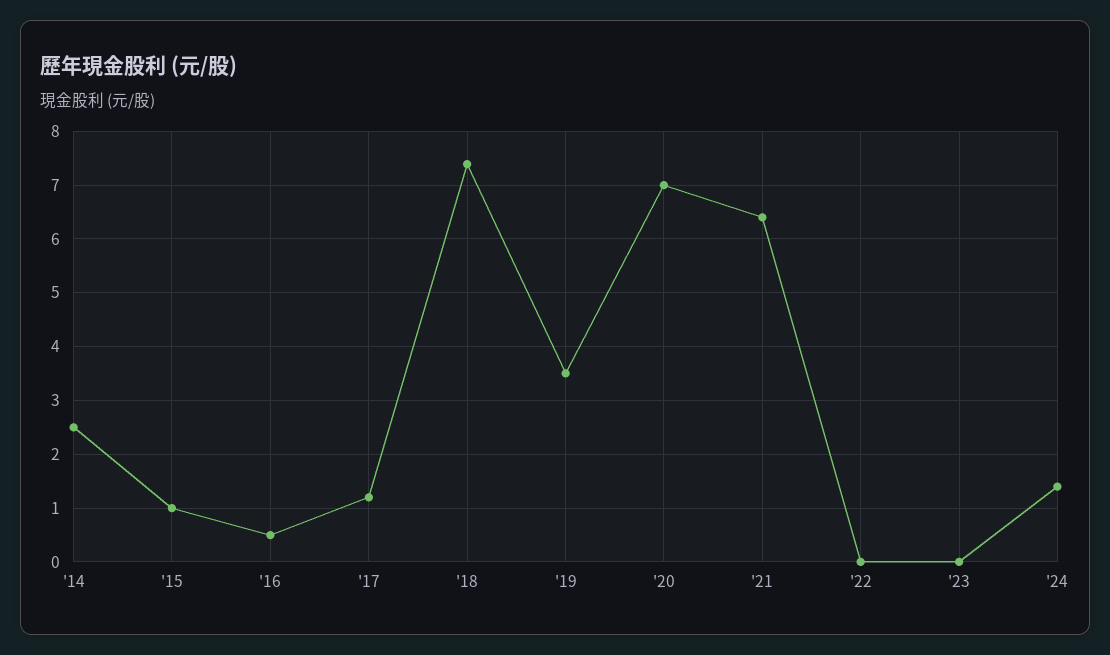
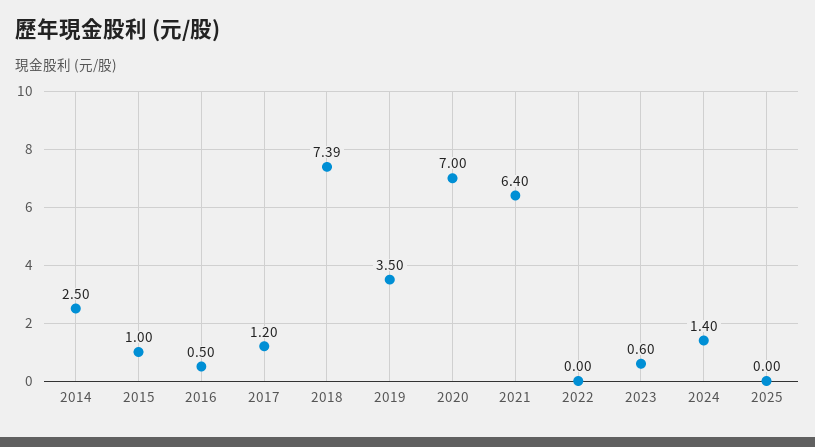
'23: 0 -> 0.6
2025: none -> 0

